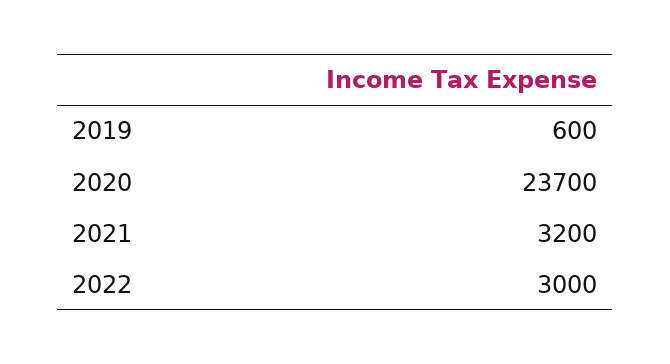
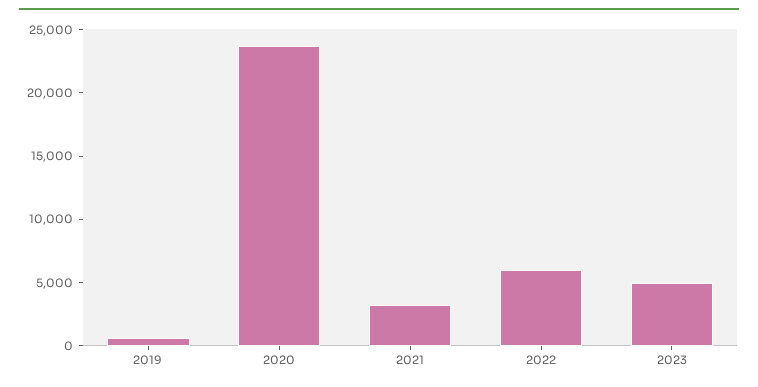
2022: 3000 -> 6000
2023: none -> 5000

